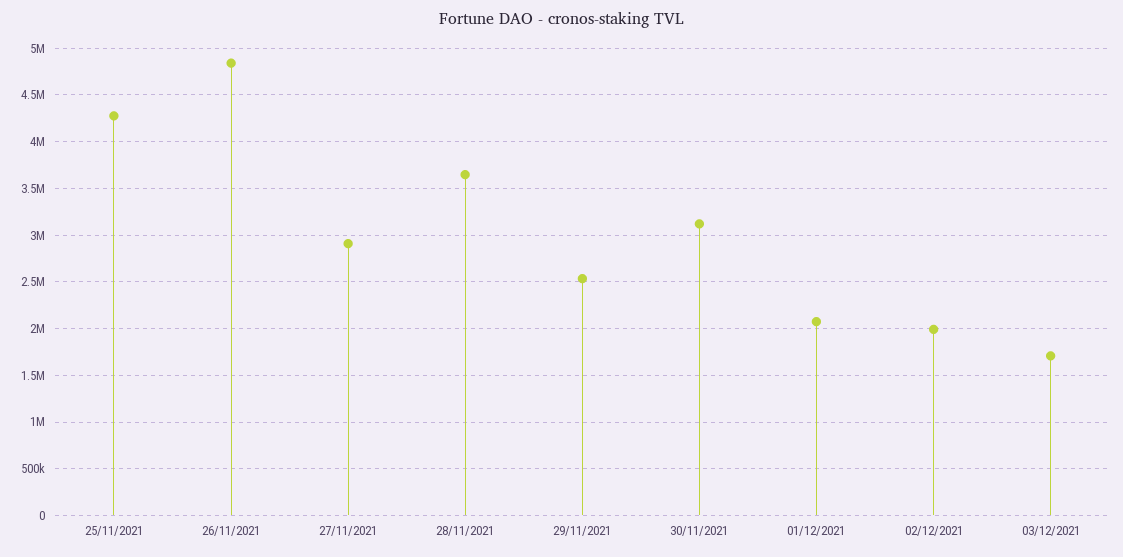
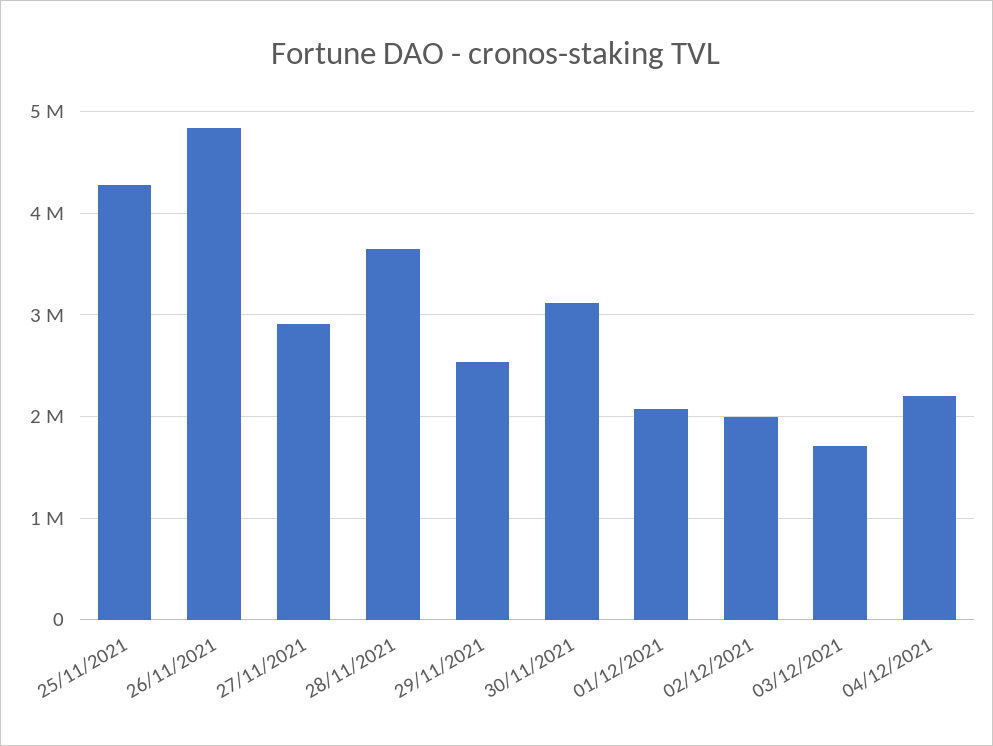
04/12/2021: none -> 2200000

